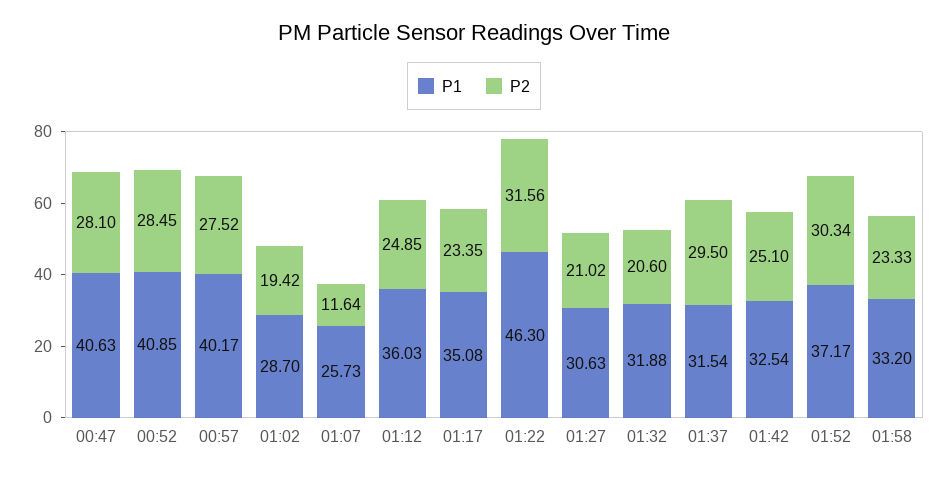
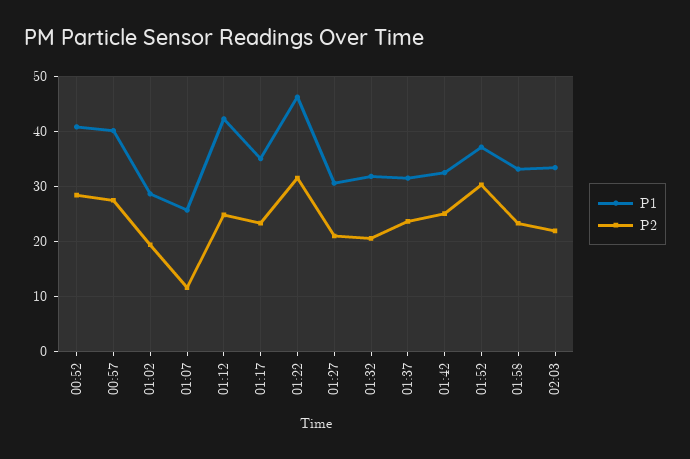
P1, 00:47: 40.63 -> none
P2, 00:47: 28.1 -> none
P1, 01:12: 36.03 -> 42
P2, 01:37: 29.5 -> 24
P1, 02:03: none -> 34
P2, 02:03: none -> 22

